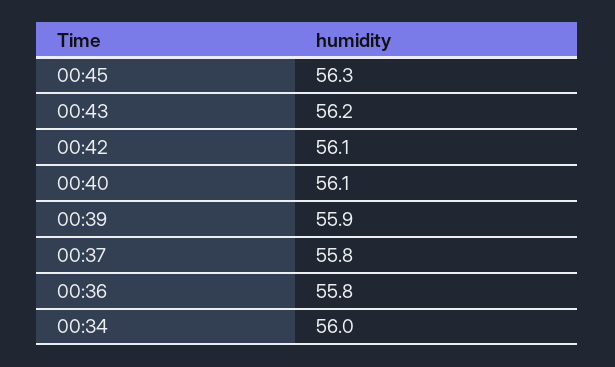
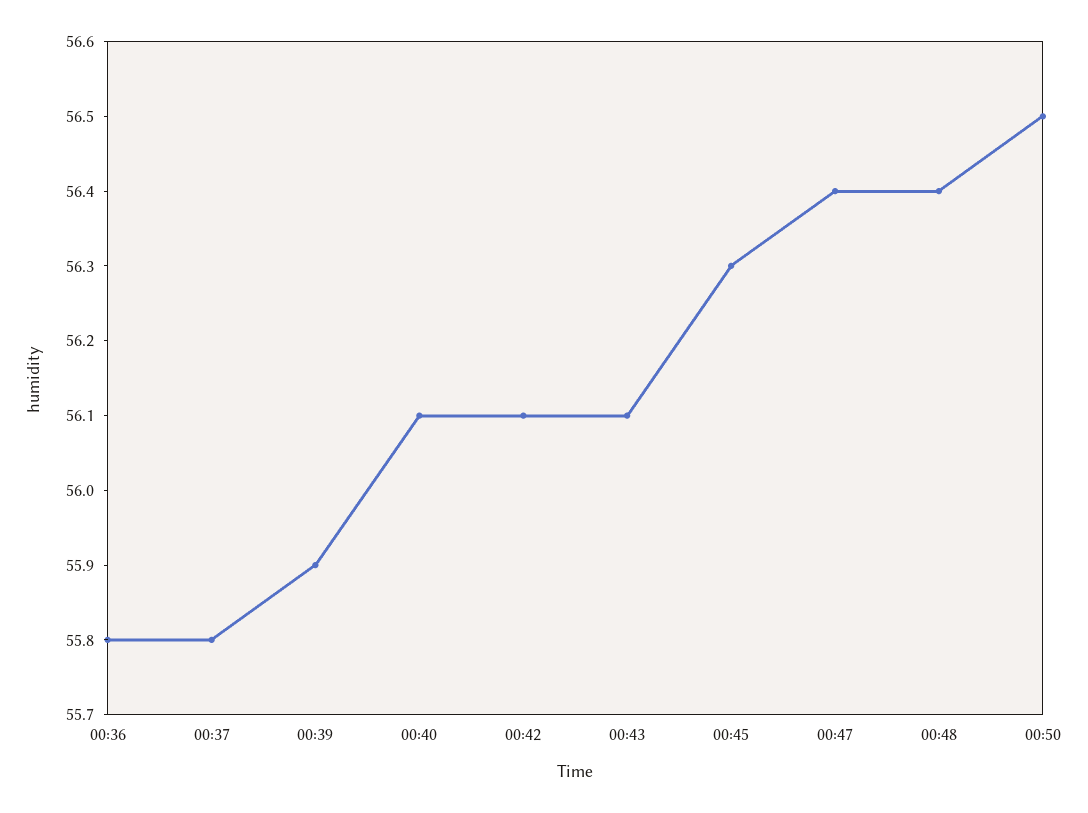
00:43: 56.2 -> 56.1
00:34: 56 -> none
00:47: none -> 56.4
00:48: none -> 56.4
00:50: none -> 56.5

